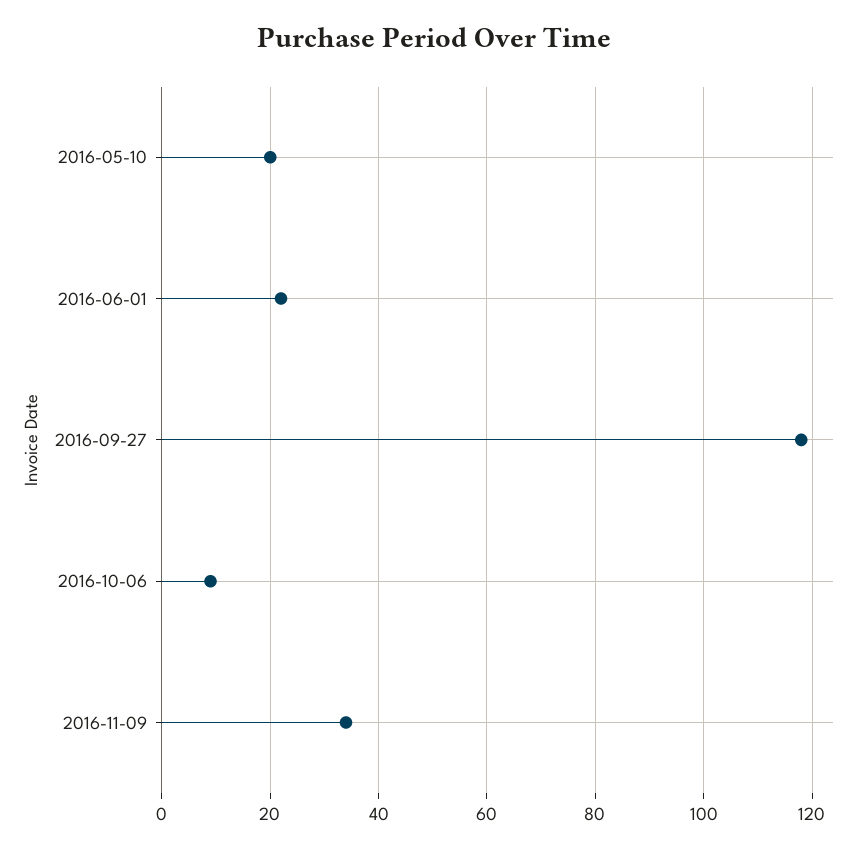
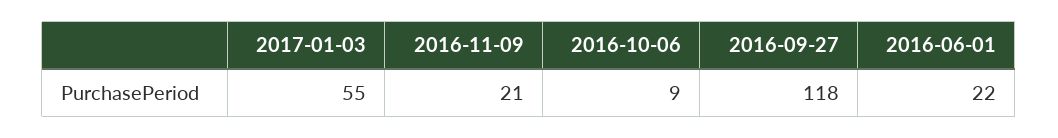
2016-05-10: 20 -> none
2016-11-09: 35 -> 21
2017-01-03: none -> 55

